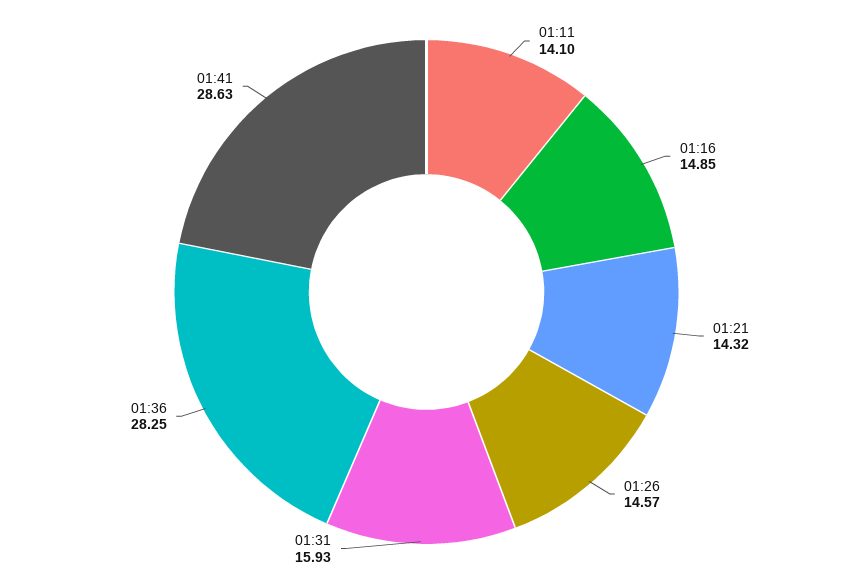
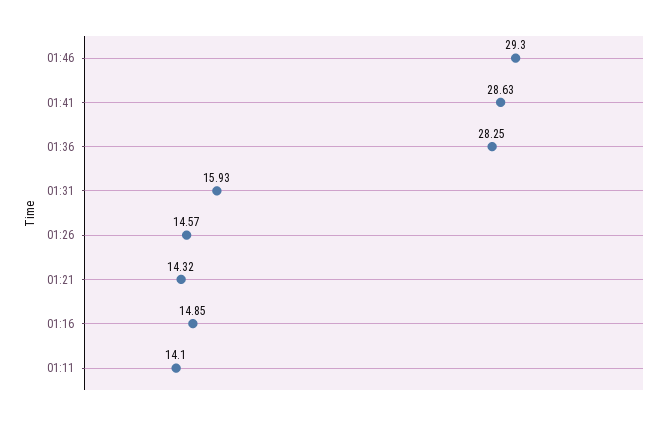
01:46: none -> 29.3

